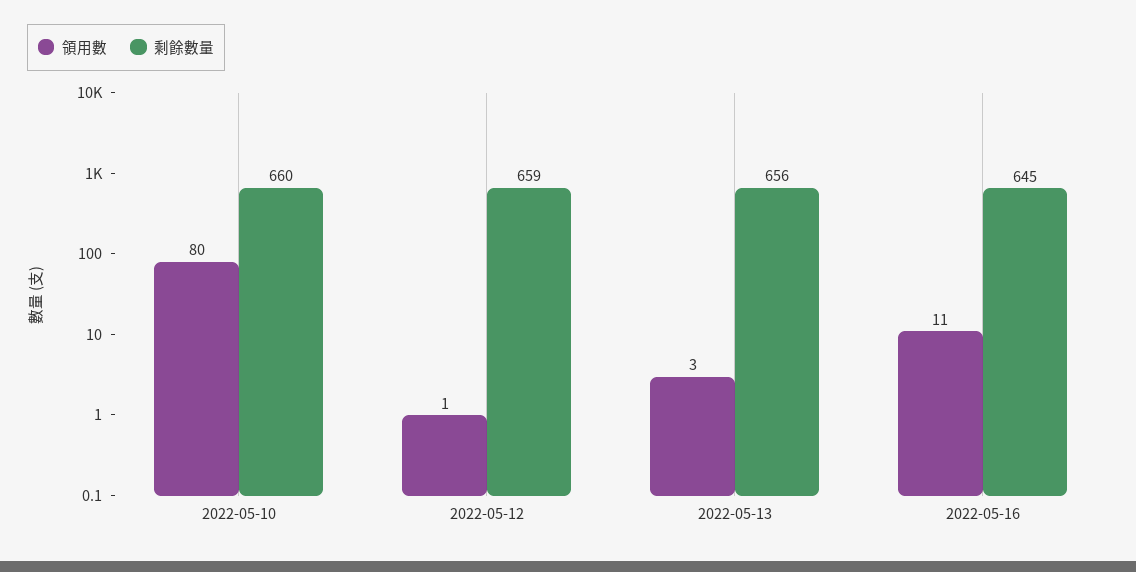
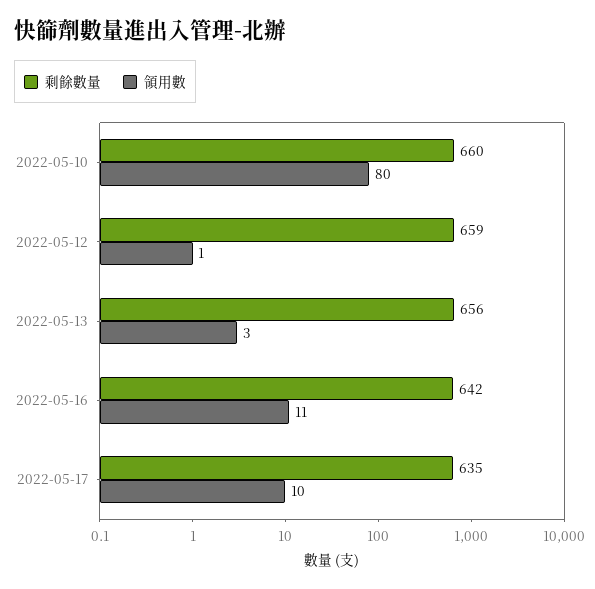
剩餘數量, 2022-05-16: 645 -> 642
剩餘數量, 2022-05-17: none -> 635
領用數, 2022-05-17: none -> 10

